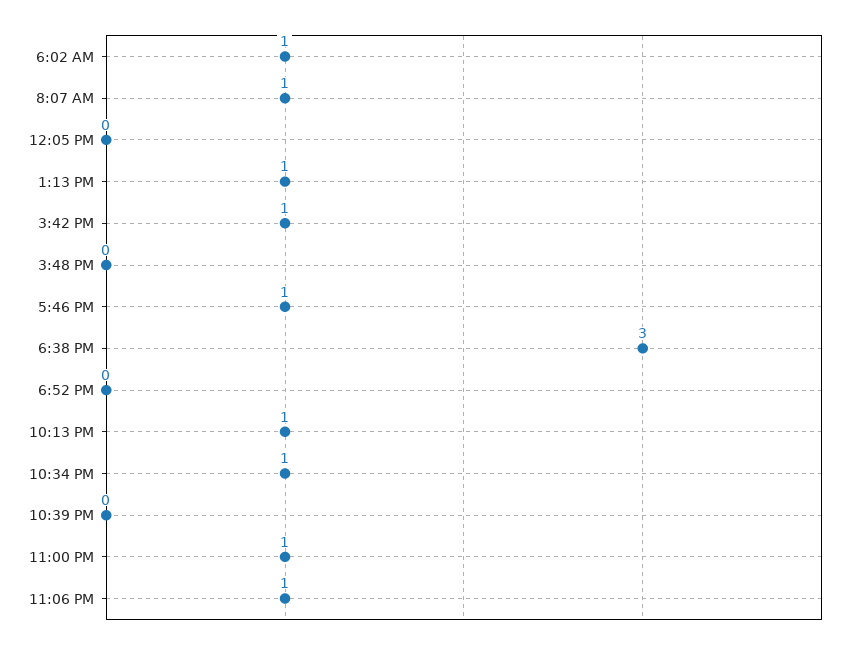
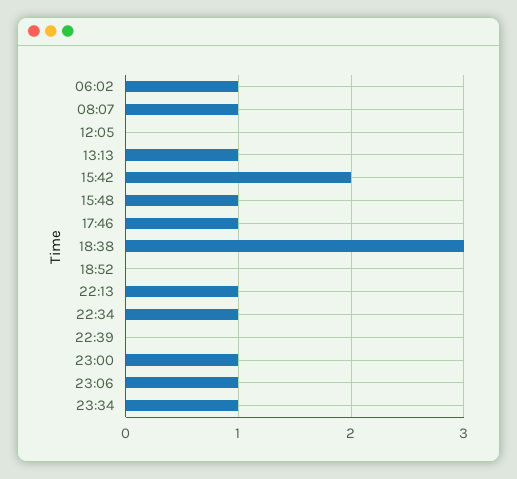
3:42 PM: 1 -> 2
3:48 PM: 0 -> 1
23:34: none -> 1

